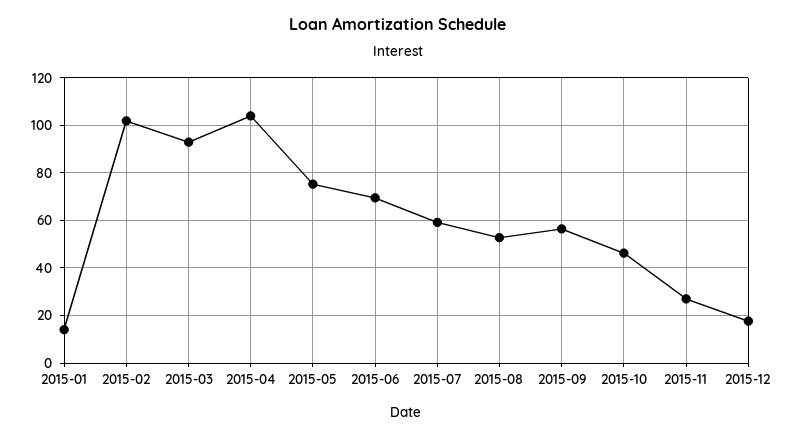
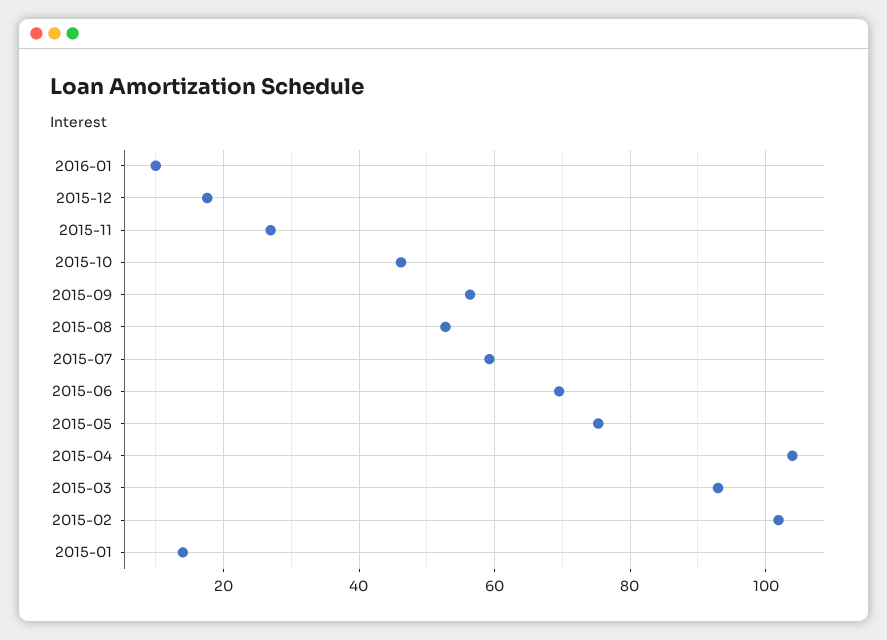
2016-01: none -> 10

